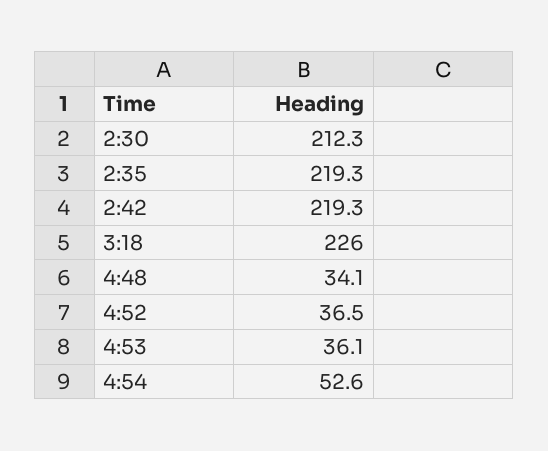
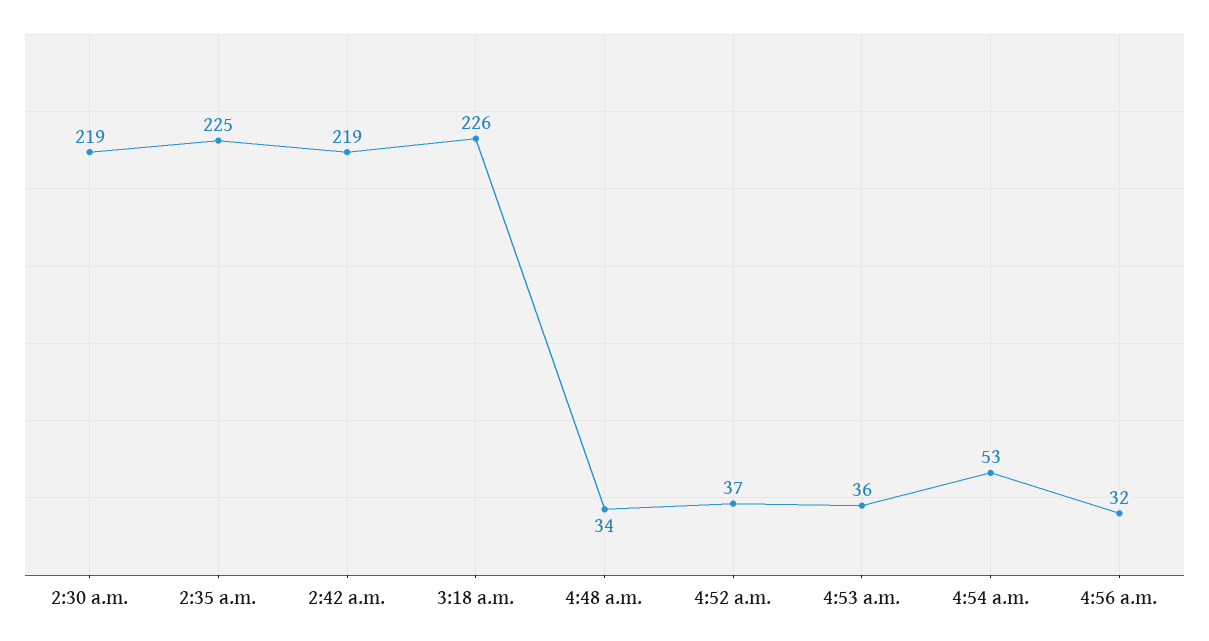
2:30: 212.3 -> 219
2:35: 219.3 -> 225
4:56 a.m.: none -> 32

